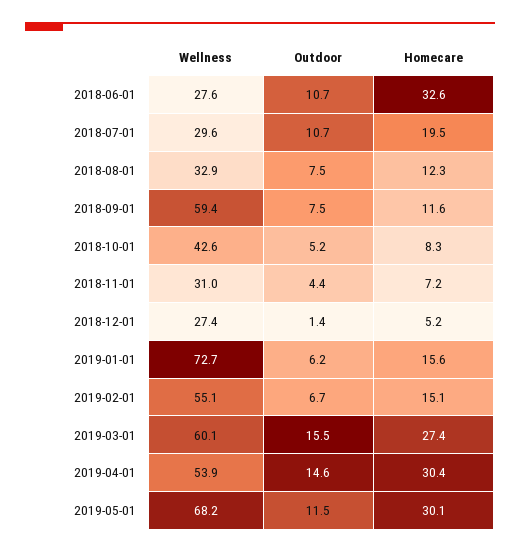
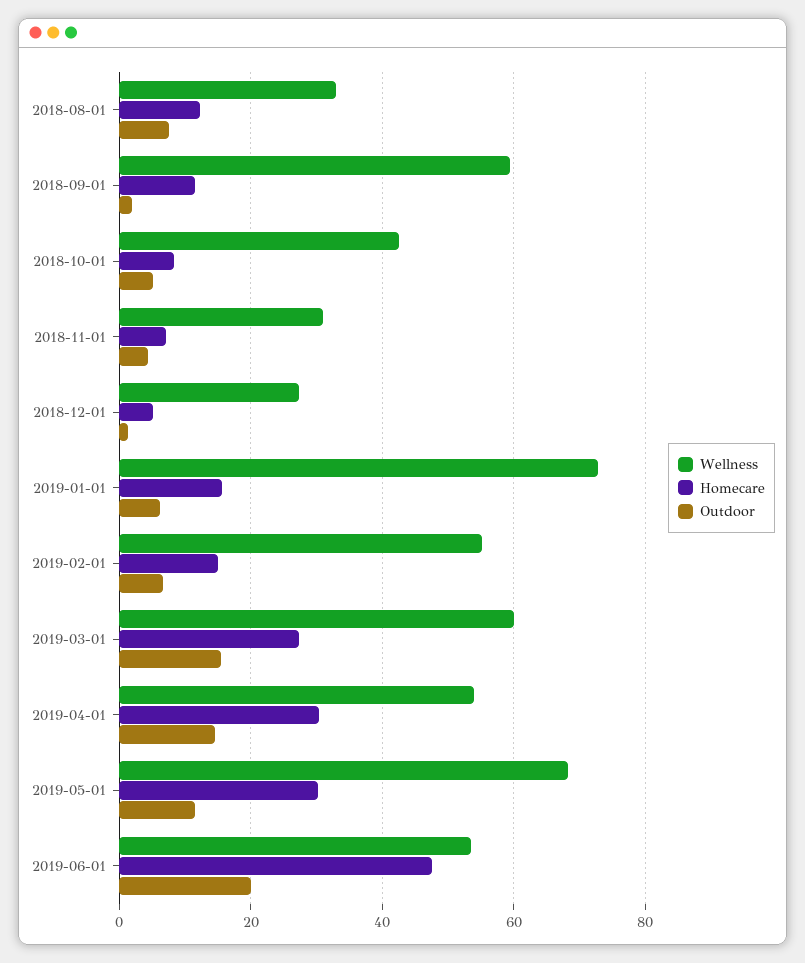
Wellness, 2018-06-01: 27.6 -> none
Outdoor, 2018-06-01: 10.7 -> none
Homecare, 2018-06-01: 32.6 -> none
Wellness, 2018-07-01: 29.6 -> none
Outdoor, 2018-07-01: 10.7 -> none
Homecare, 2018-07-01: 19.5 -> none
Outdoor, 2018-09-01: 7.5 -> 2
Wellness, 2019-06-01: none -> 54
Homecare, 2019-06-01: none -> 48
Outdoor, 2019-06-01: none -> 20

